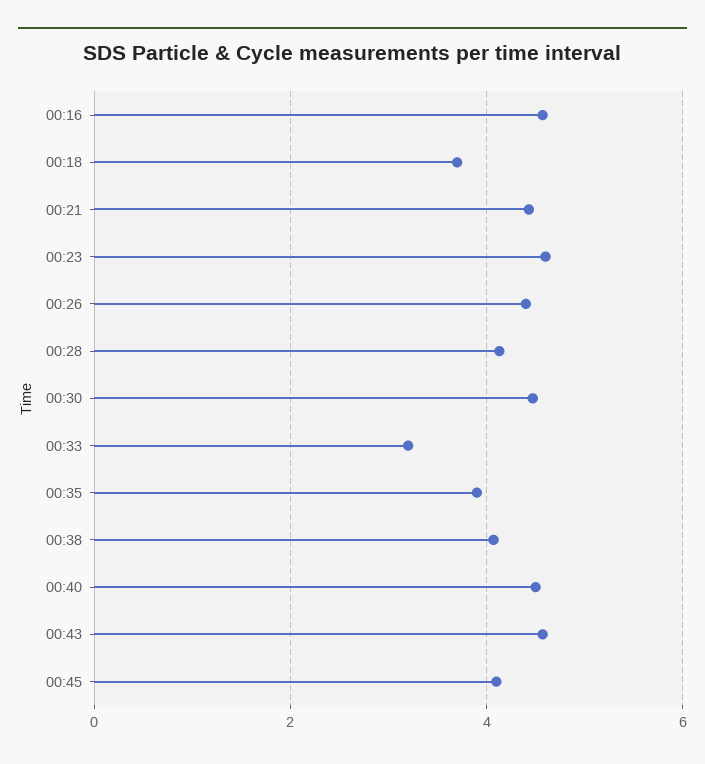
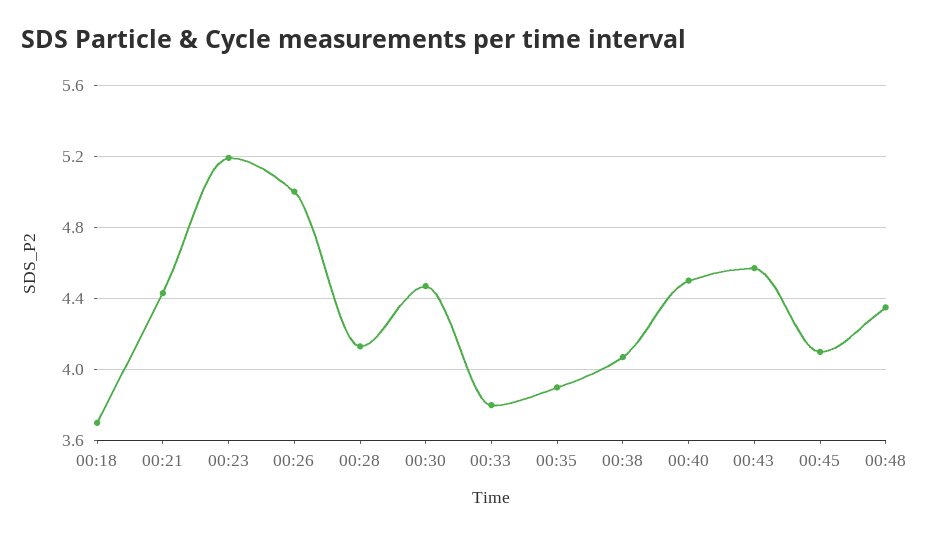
00:16: 4.6 -> none
00:23: 4.6 -> 5.2
00:26: 4.4 -> 5
00:33: 3.2 -> 3.8
00:48: none -> 4.35

